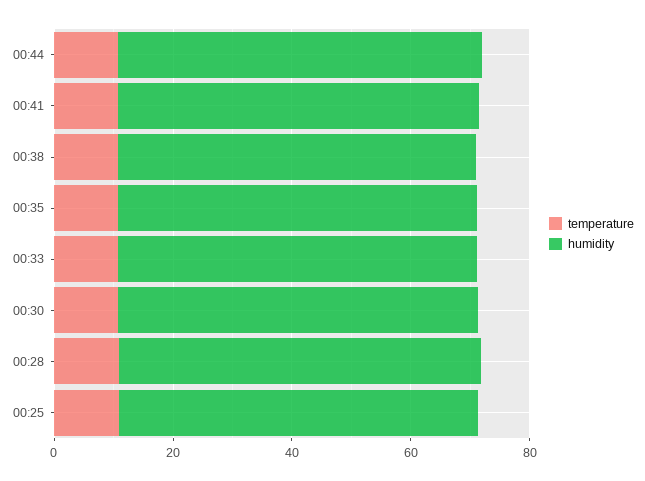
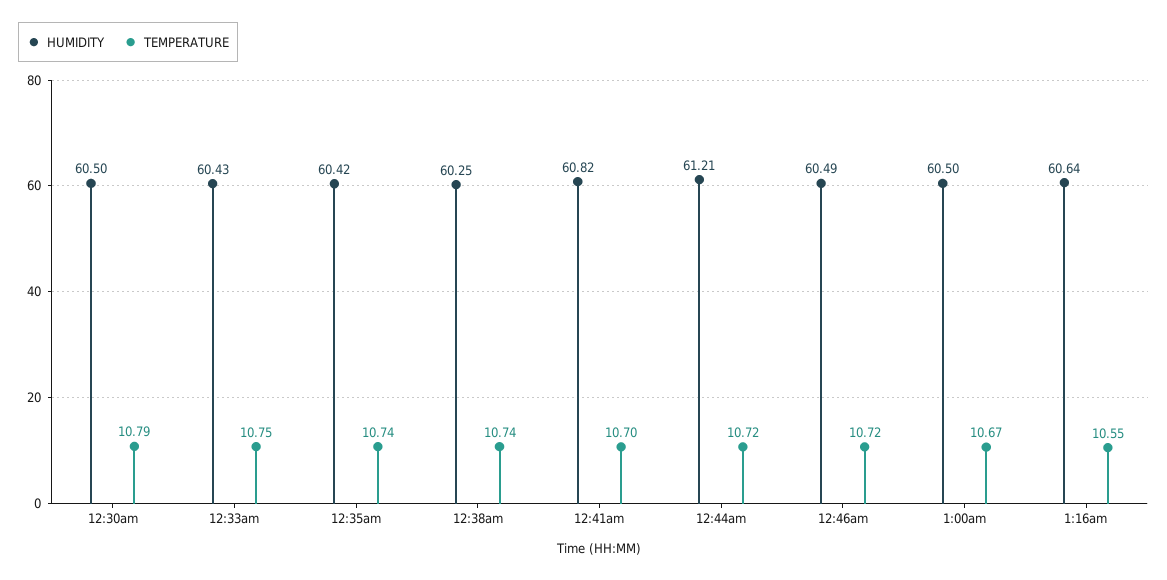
temperature, 00:28: 10 -> none
humidity, 00:28: 60 -> none
temperature, 00:25: 10 -> none
humidity, 00:25: 60 -> none
humidity, 12:46am: none -> 60.49
temperature, 12:46am: none -> 10.72
humidity, 1:00am: none -> 60.5
temperature, 1:00am: none -> 10.67
humidity, 1:16am: none -> 60.64
temperature, 1:16am: none -> 10.55

